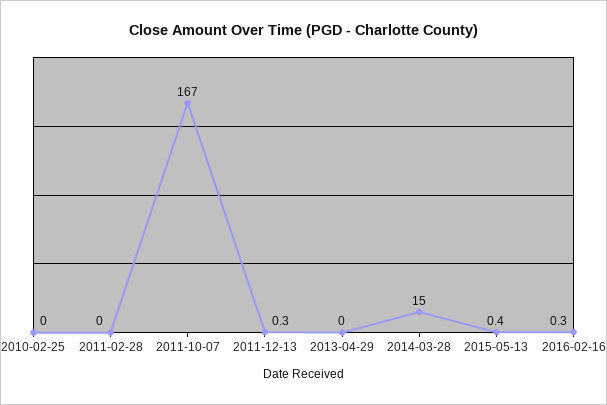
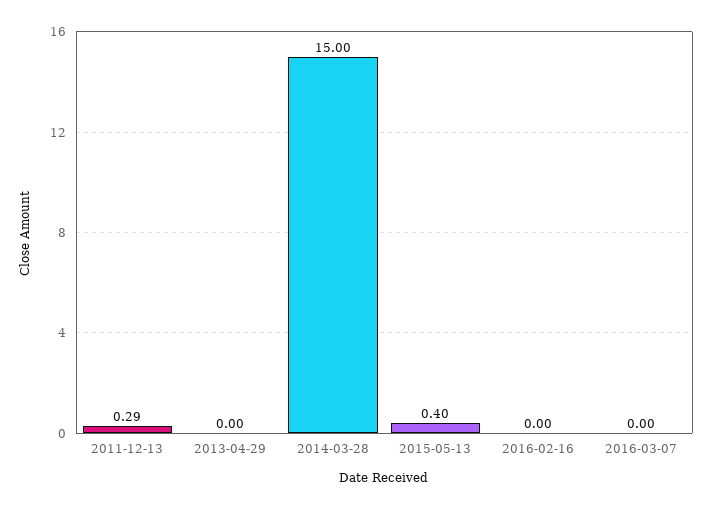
2010-02-25: 0 -> none
2011-02-28: 0 -> none
2011-10-07: 167 -> none
2016-02-16: 0.3 -> 0
2016-03-07: none -> 0

